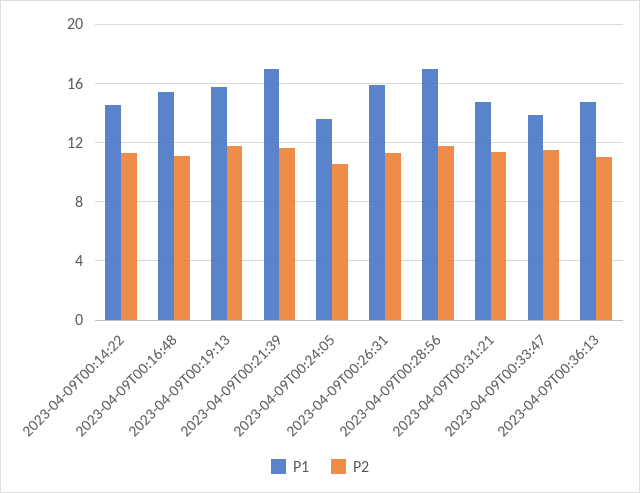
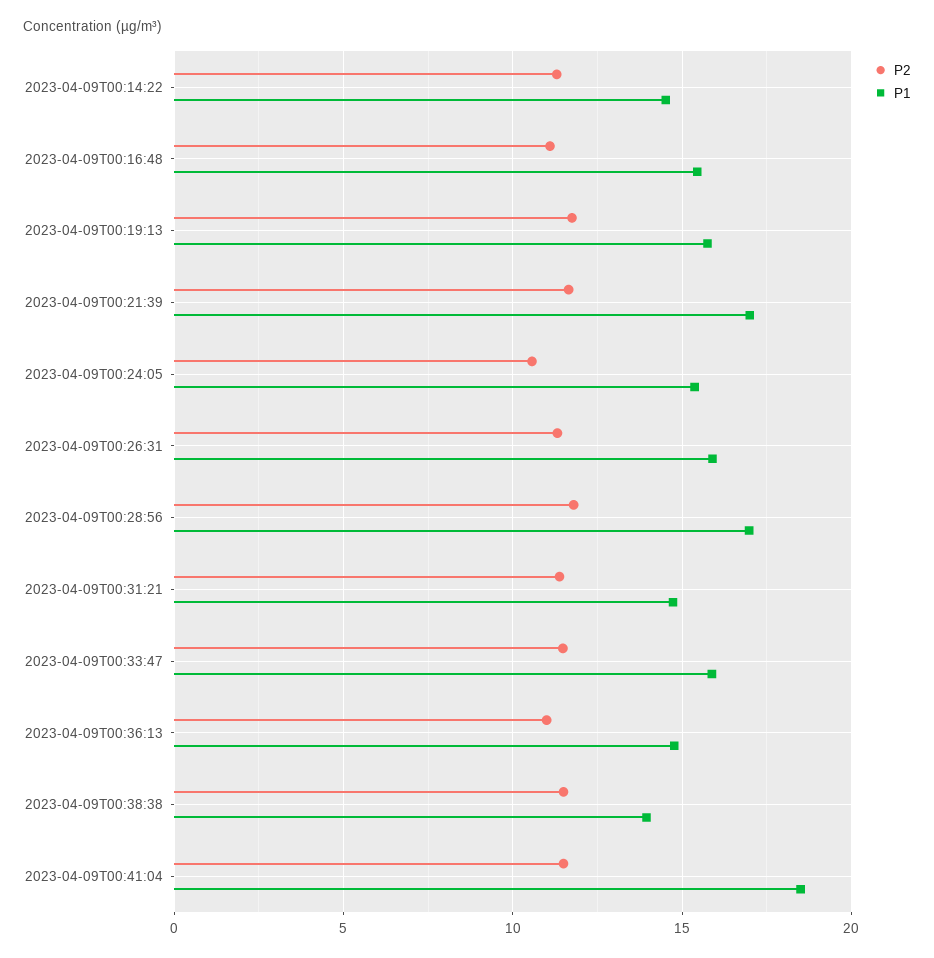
P1, 2023-04-09T00:24:05: 13.5 -> 15.5
P1, 2023-04-09T00:33:47: 14 -> 16
P2, 2023-04-09T00:38:38: none -> 11.5
P1, 2023-04-09T00:38:38: none -> 14
P2, 2023-04-09T00:41:04: none -> 11.5
P1, 2023-04-09T00:41:04: none -> 18.5

